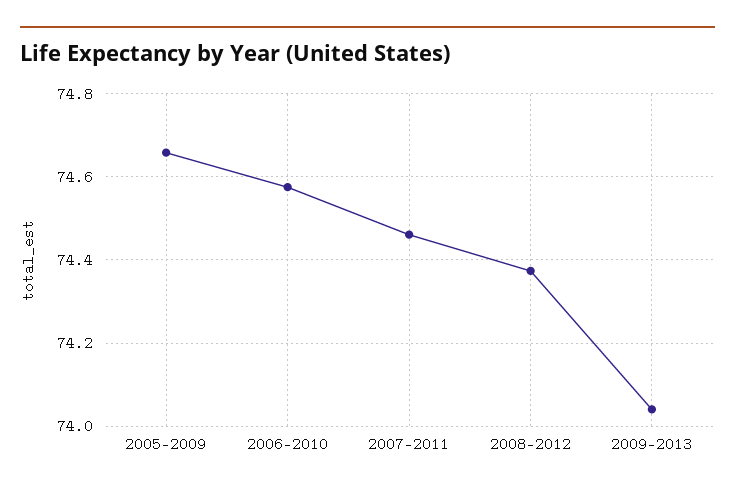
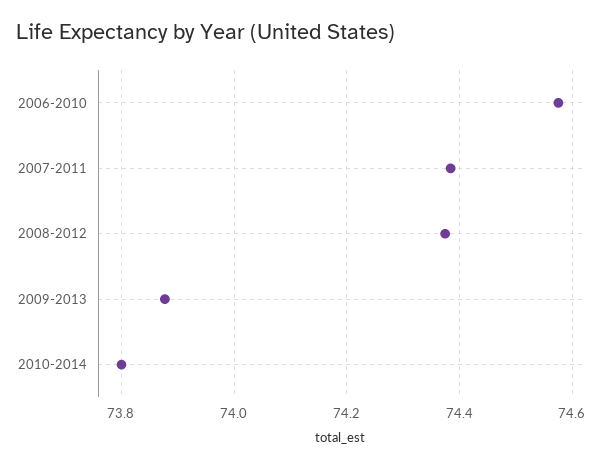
2005-2009: 74.66 -> none
2007-2011: 74.46 -> 74.38
2009-2013: 74.04 -> 73.88
2010-2014: none -> 73.8

